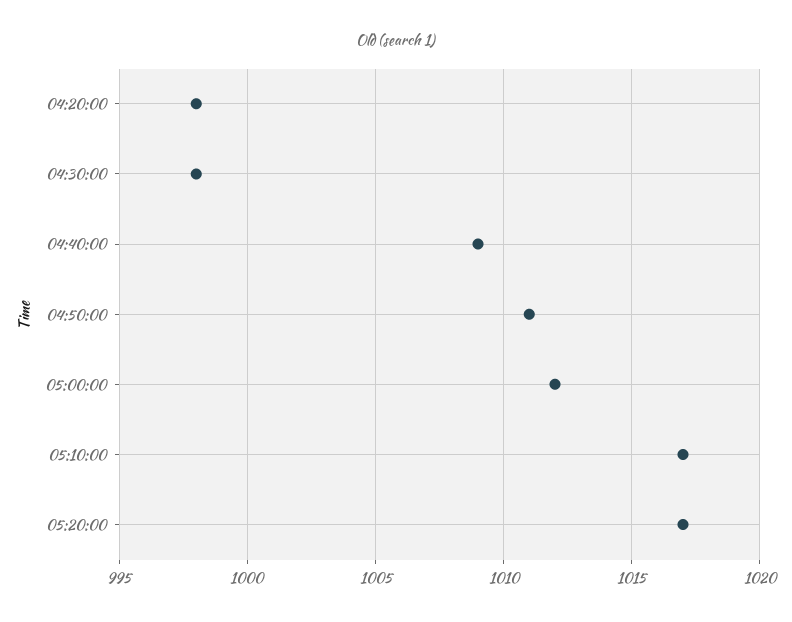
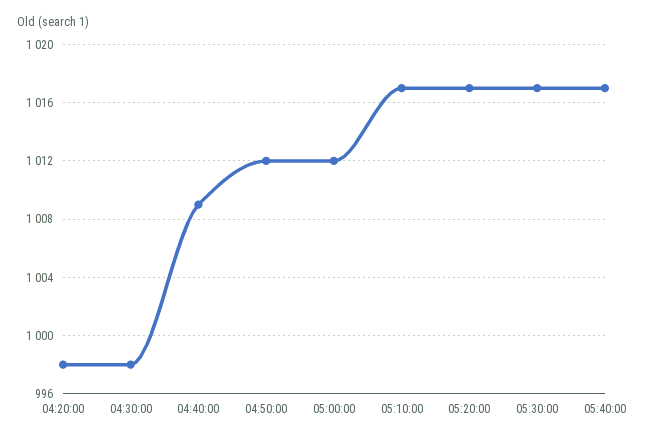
04:50:00: 1011 -> 1012
05:30:00: none -> 1017
05:40:00: none -> 1017

